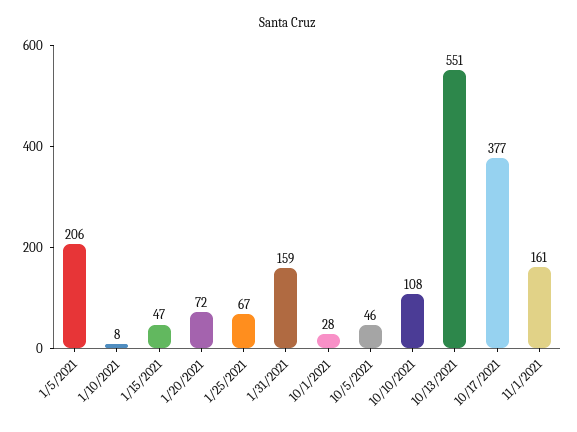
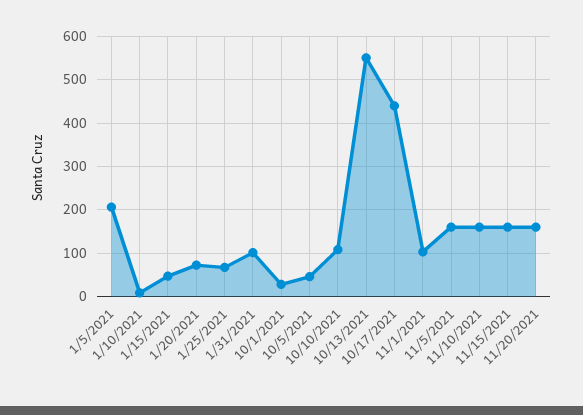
1/31/2021: 159 -> 100
10/17/2021: 377 -> 440
11/1/2021: 161 -> 100
11/5/2021: none -> 160
11/10/2021: none -> 160
11/15/2021: none -> 160
11/20/2021: none -> 160

